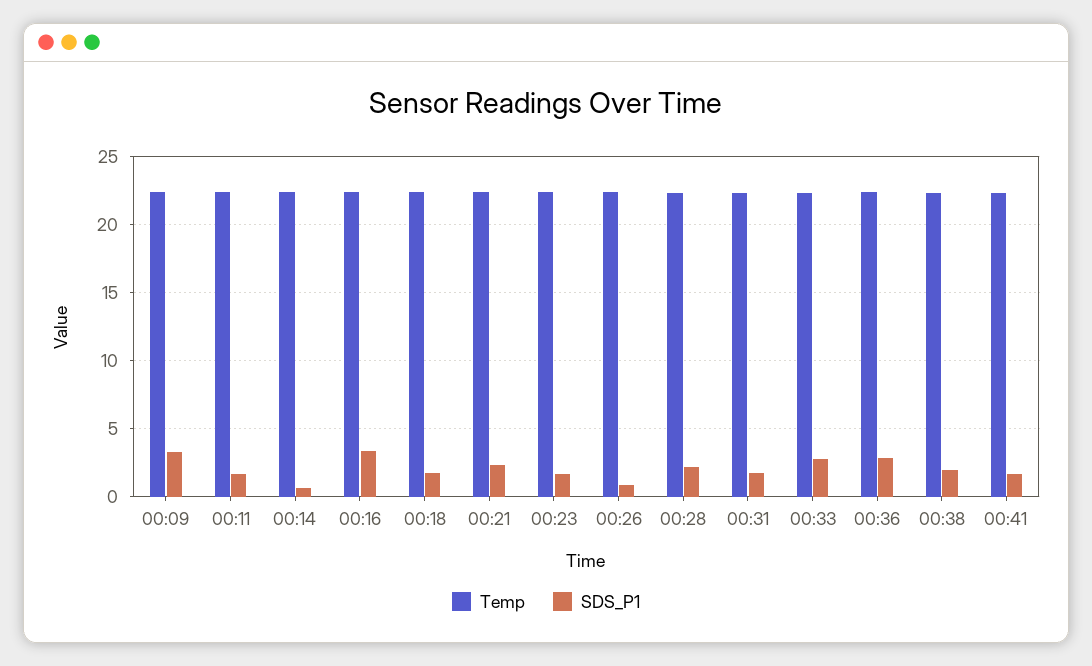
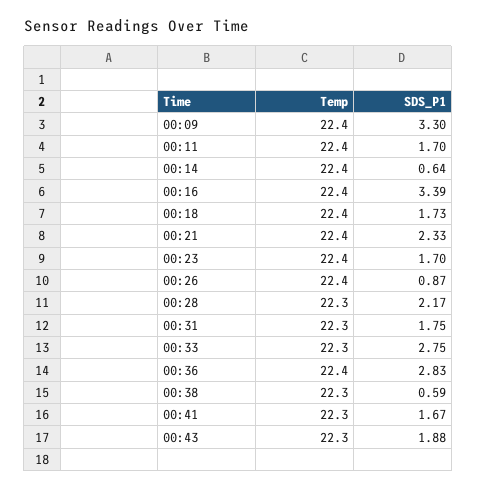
SDS_P1, 00:38: 2 -> 0.59
Temp, 00:43: none -> 22.3
SDS_P1, 00:43: none -> 1.88

